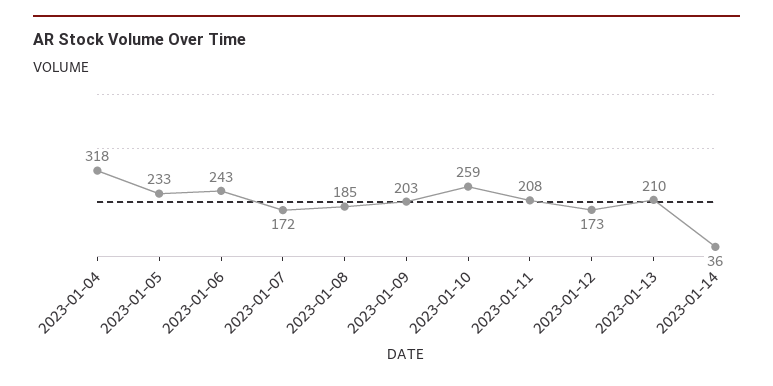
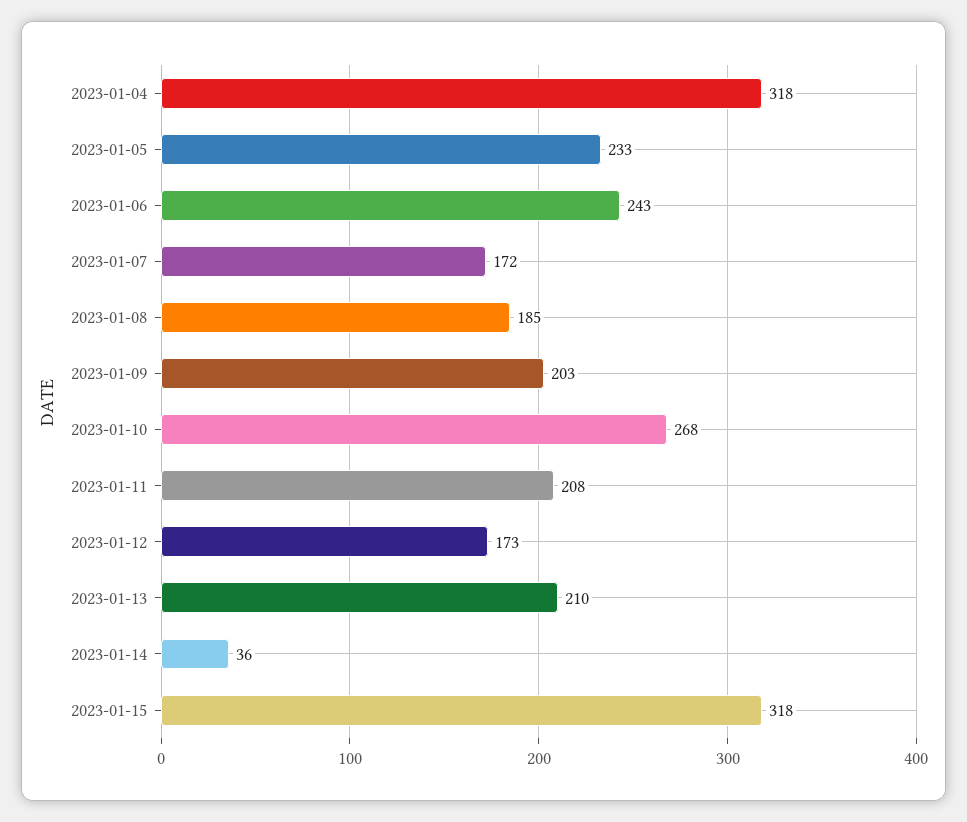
2023-01-10: 259 -> 268
2023-01-15: none -> 318

